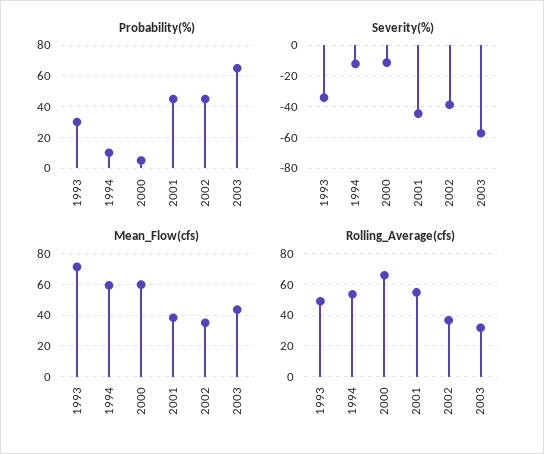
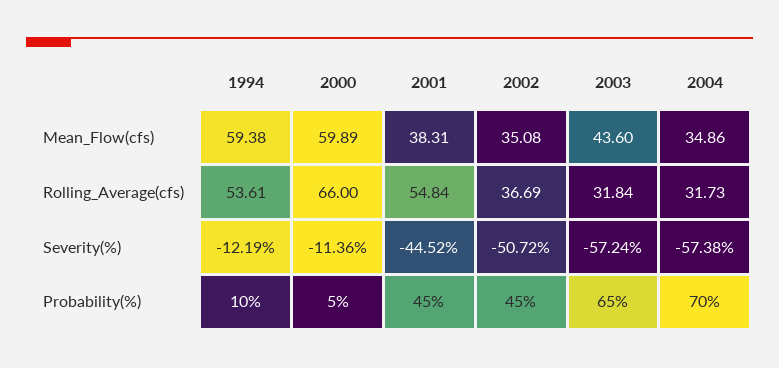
Probability(%), 1993: 30 -> none
Severity(%), 1993: -35 -> none
Severity(%), 2002: -40 -> -50.72
Mean_Flow(cfs), 1993: 70 -> none
Rolling_Average(cfs), 1993: 50 -> none
Mean_Flow(cfs), 2004: none -> 34.86
Rolling_Average(cfs), 2004: none -> 31.73
Severity(%), 2004: none -> -57.38
Probability(%), 2004: none -> 70

